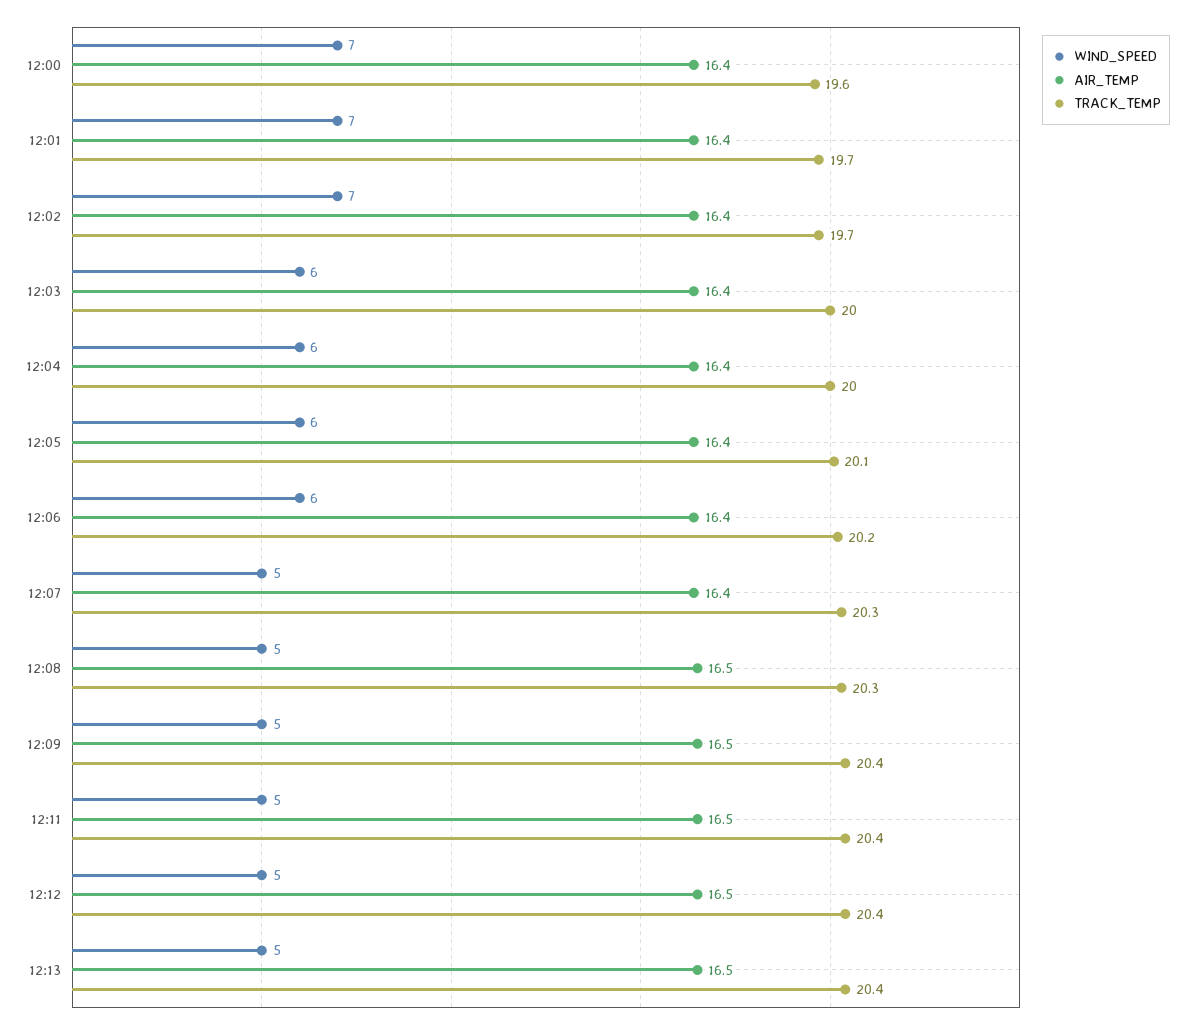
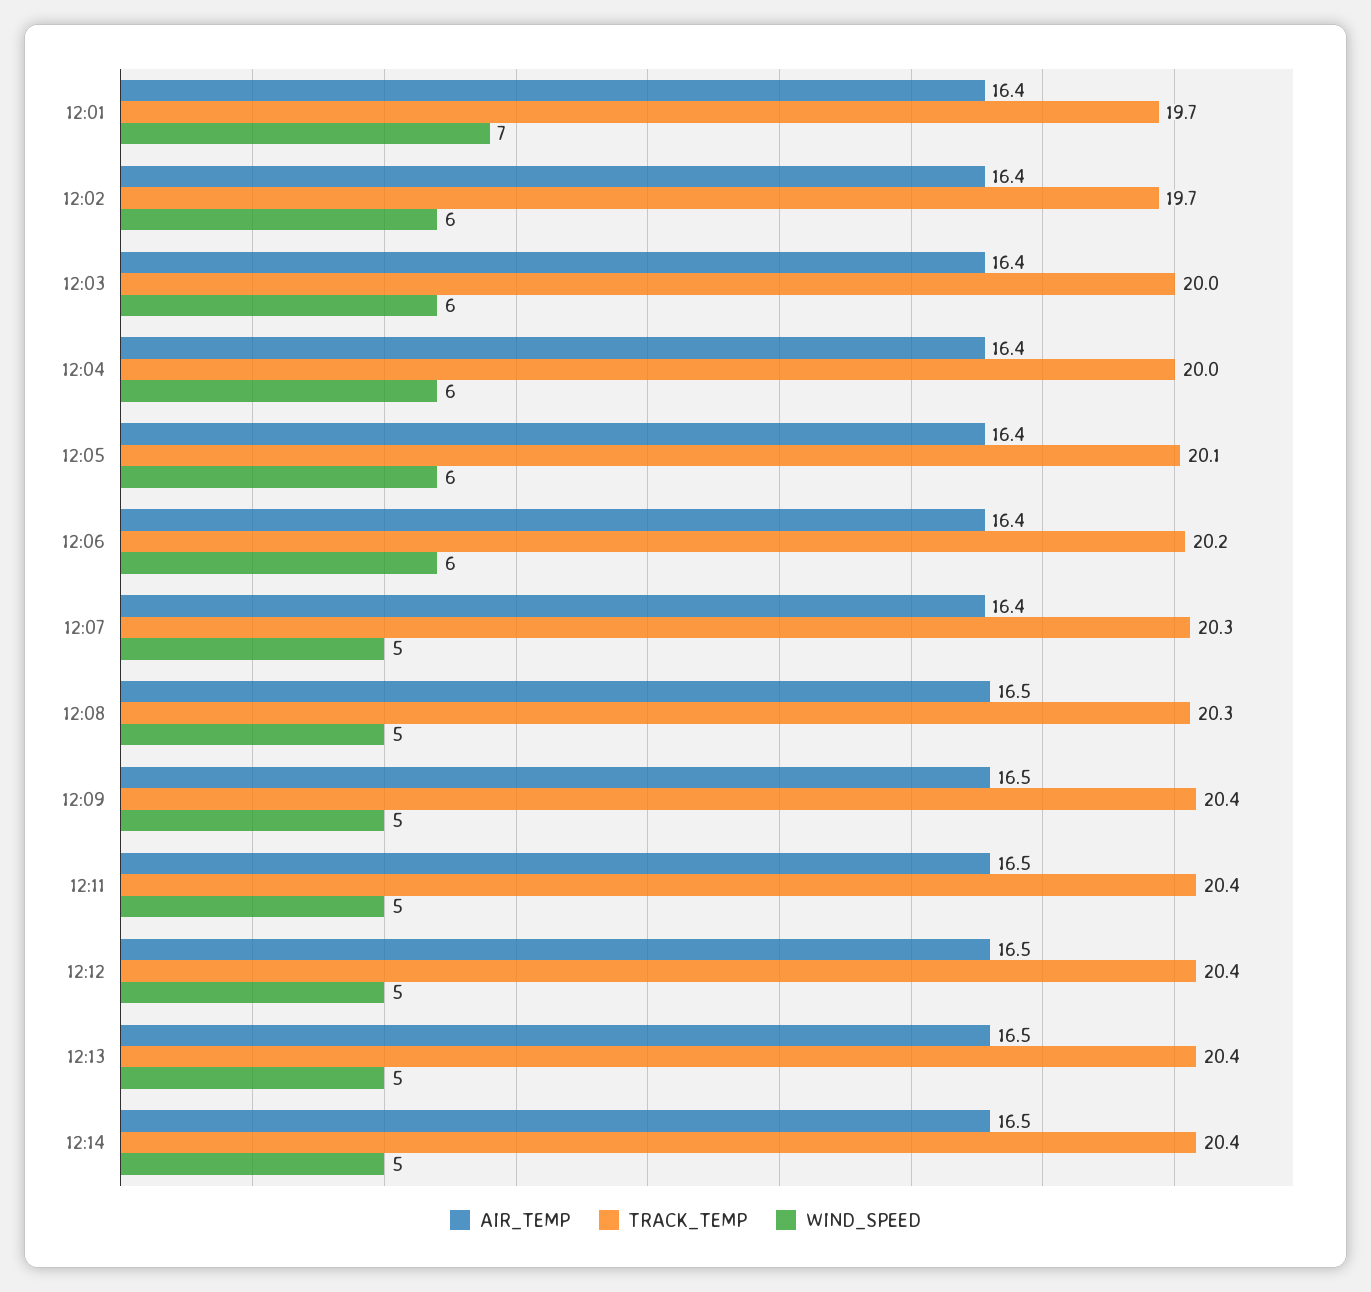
WIND_SPEED, 12:00: 7 -> none
AIR_TEMP, 12:00: 16.4 -> none
TRACK_TEMP, 12:00: 19.6 -> none
WIND_SPEED, 12:02: 7 -> 6
AIR_TEMP, 12:14: none -> 16.5
TRACK_TEMP, 12:14: none -> 20.4
WIND_SPEED, 12:14: none -> 5

